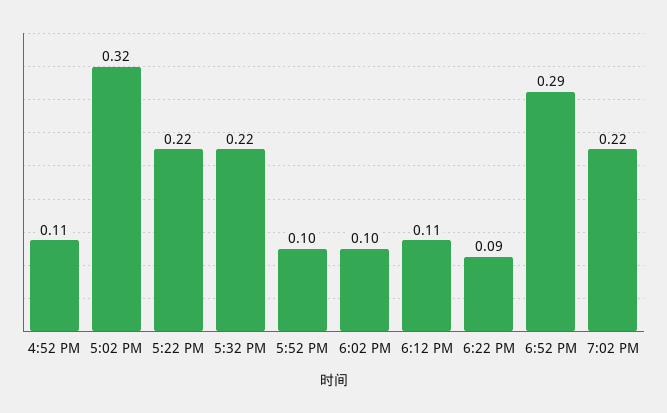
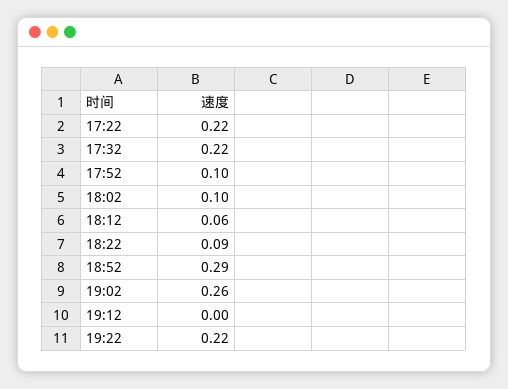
4:52 PM: 0.11 -> none
5:02 PM: 0.32 -> none
6:12 PM: 0.11 -> 0.06
7:02 PM: 0.22 -> 0.26
19:12: none -> 0
19:22: none -> 0.22

